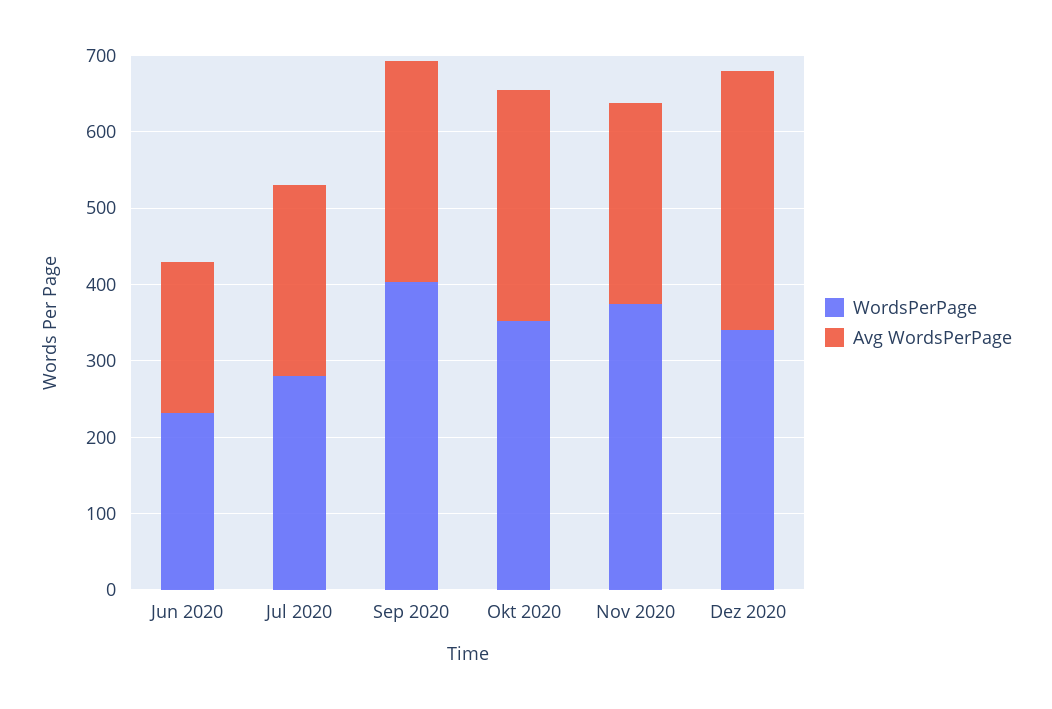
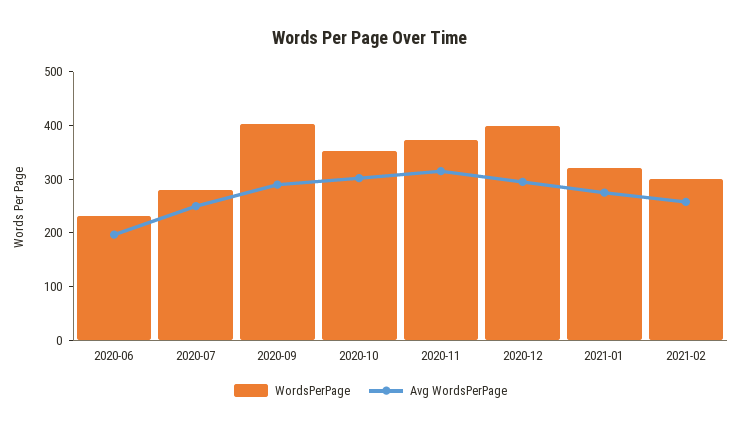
Avg WordsPerPage, Nov 2020: 260 -> 320
WordsPerPage, Dez 2020: 340 -> 400
Avg WordsPerPage, Dez 2020: 340 -> 300
WordsPerPage, 2021-01: none -> 320
Avg WordsPerPage, 2021-01: none -> 280
WordsPerPage, 2021-02: none -> 300
Avg WordsPerPage, 2021-02: none -> 260

